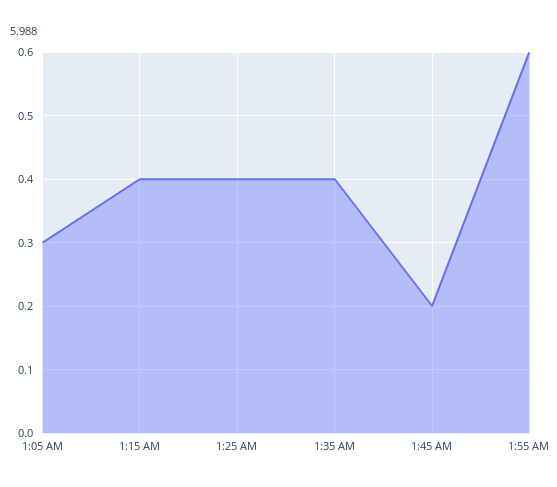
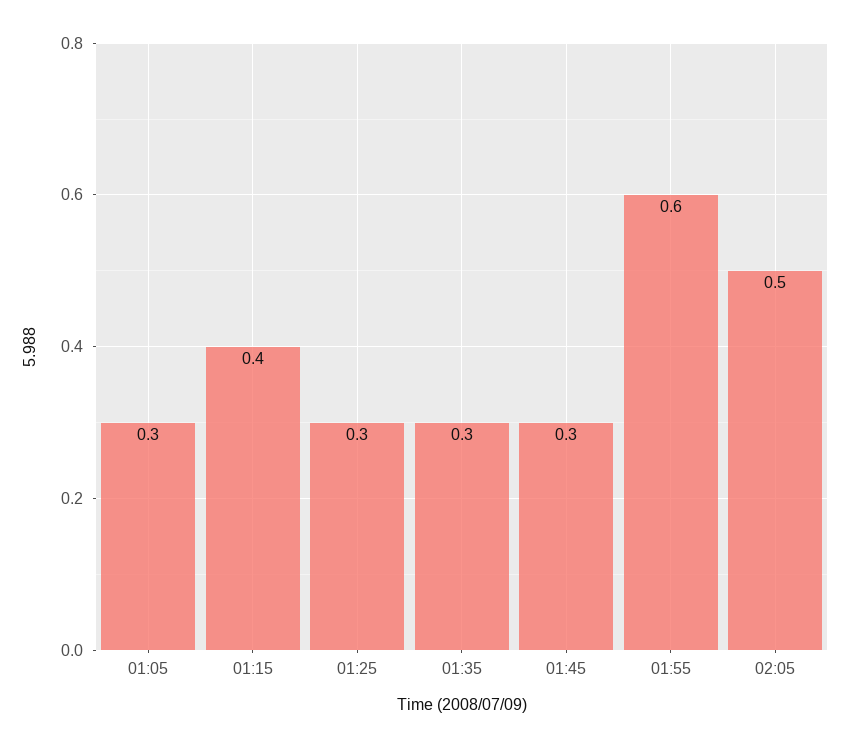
1:25 AM: 0.4 -> 0.3
1:35 AM: 0.4 -> 0.3
1:45 AM: 0.2 -> 0.3
02:05: none -> 0.5

